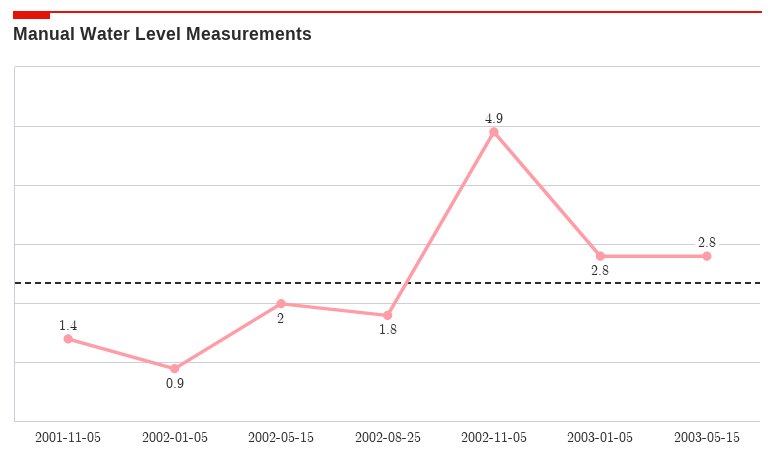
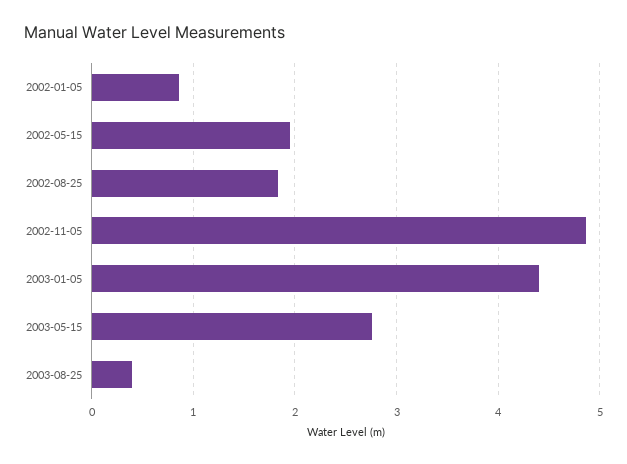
2001-11-05: 1.4 -> none
2003-01-05: 2.8 -> 4.4
2003-08-25: none -> 0.4

